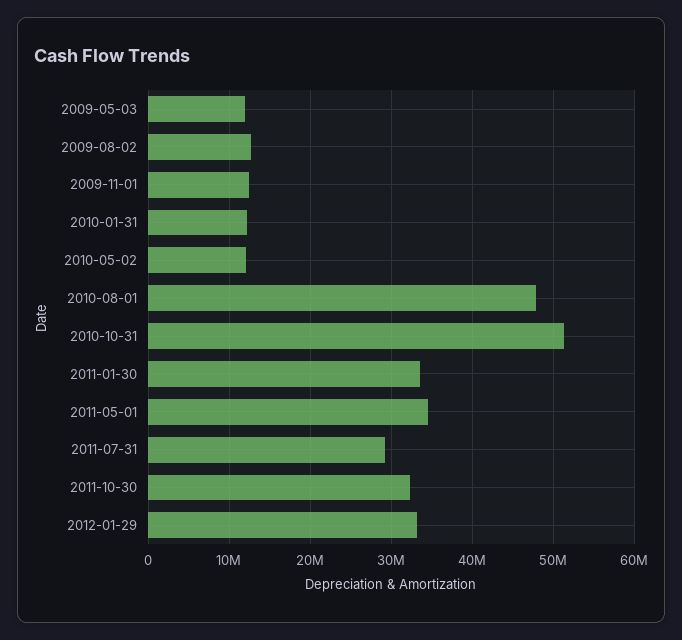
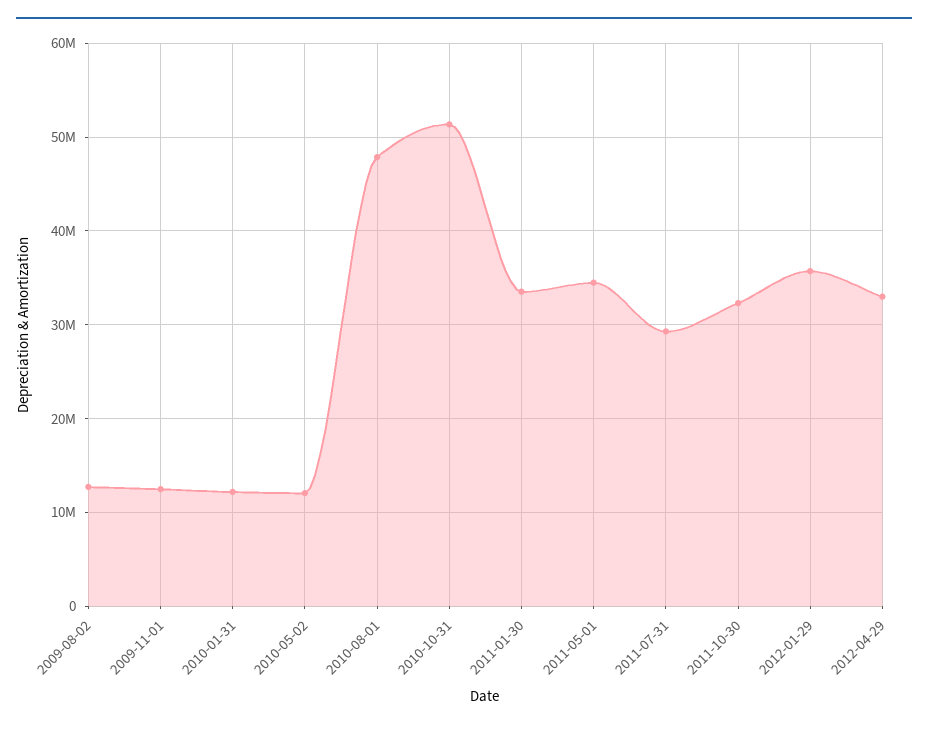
2009-05-03: 12000000 -> none
2012-01-29: 33000000 -> 36000000
2012-04-29: none -> 33000000

